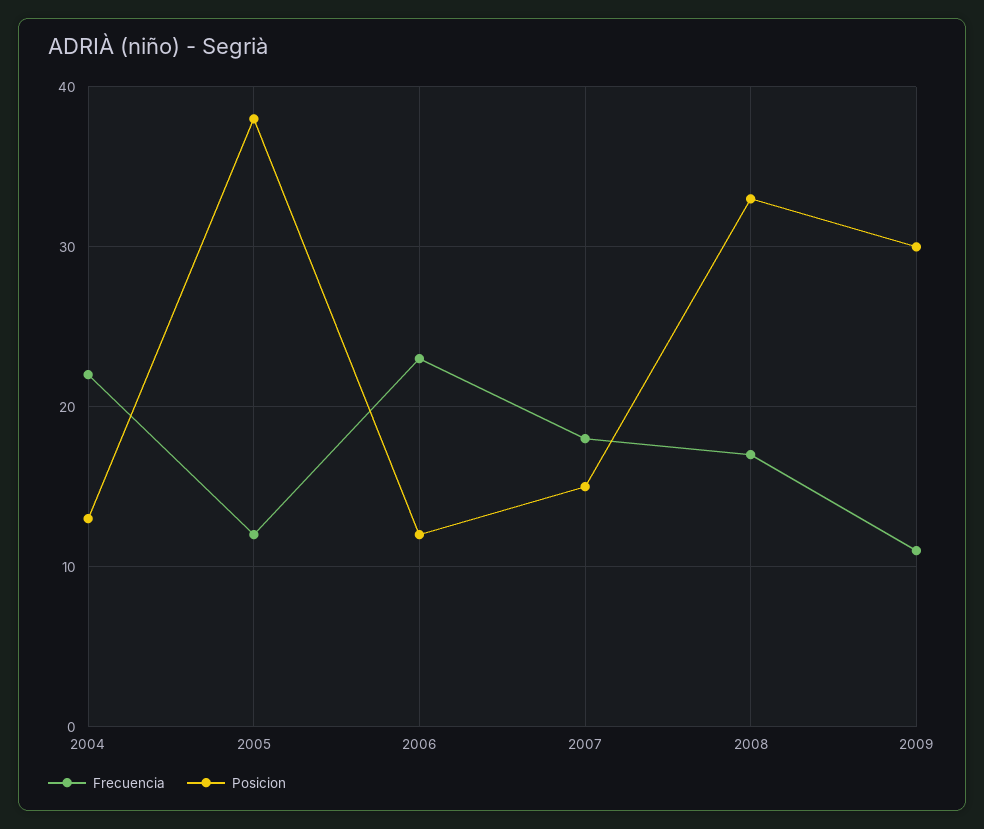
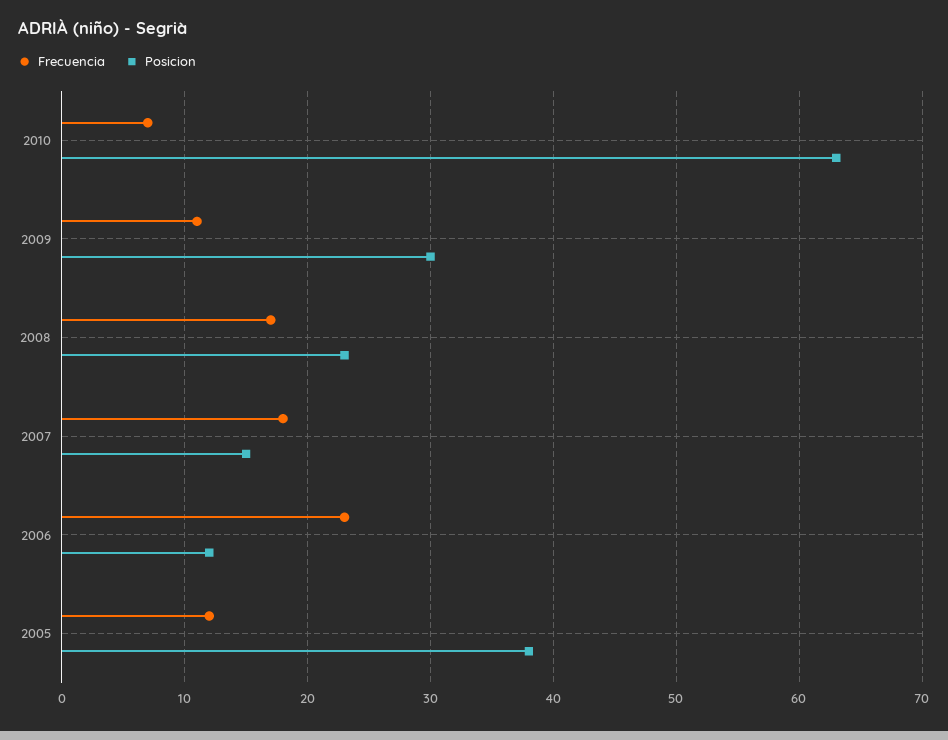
Frecuencia, 2004: 22 -> none
Posicion, 2004: 13 -> none
Posicion, 2008: 33 -> 23
Frecuencia, 2010: none -> 7
Posicion, 2010: none -> 63

